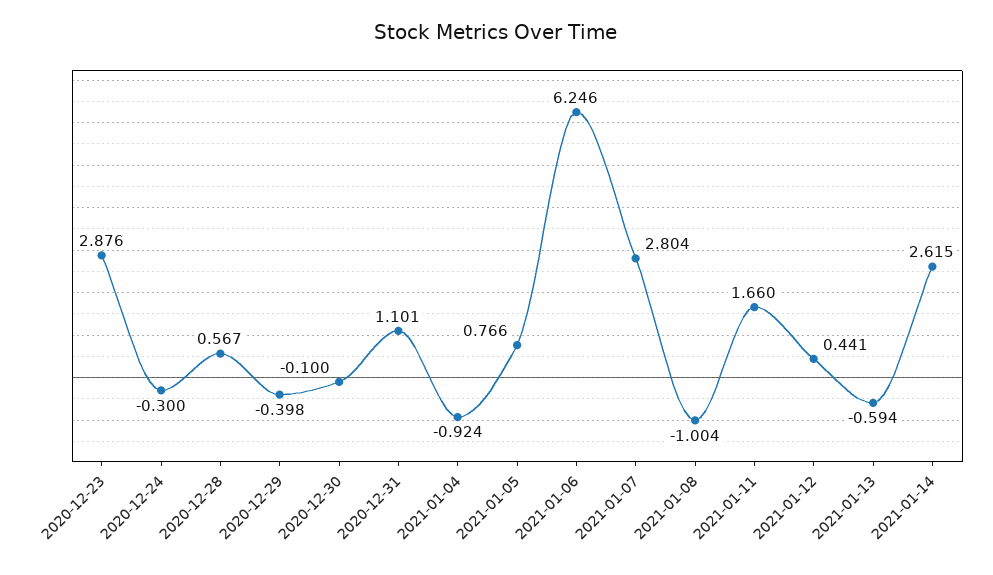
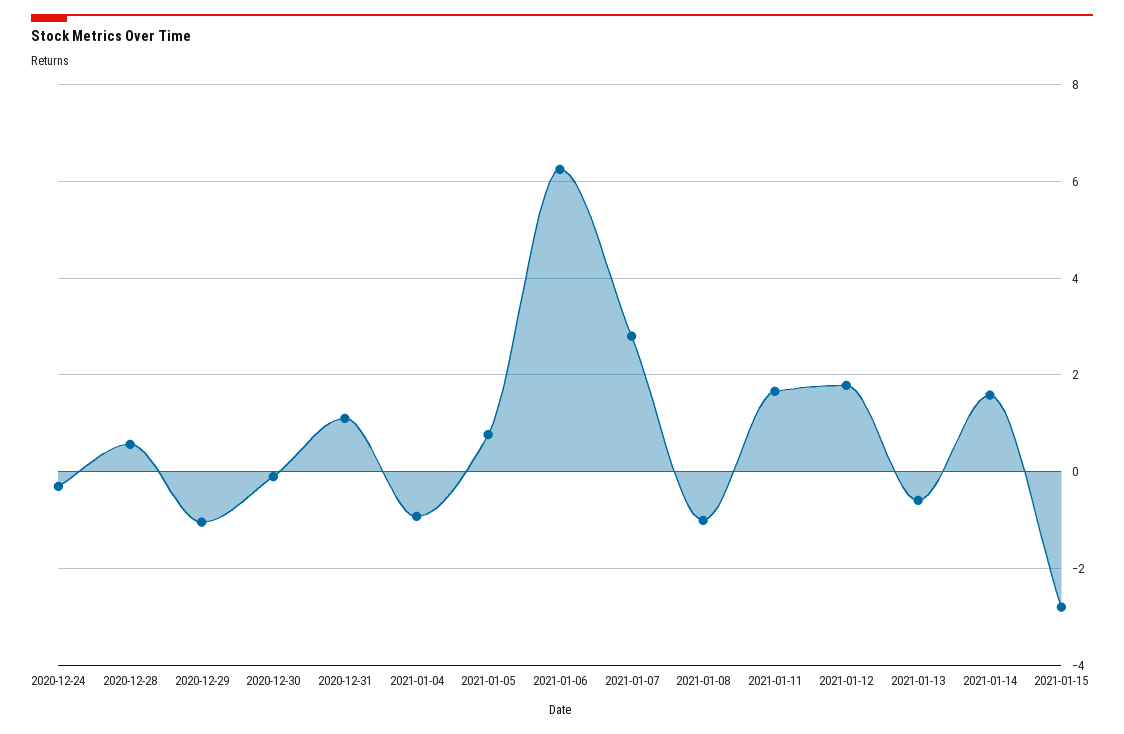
2020-12-23: 2.876 -> none
2020-12-29: -0.398 -> -1
2021-01-12: 0.441 -> 1.8
2021-01-14: 2.615 -> 1.6
2021-01-15: none -> -2.8

